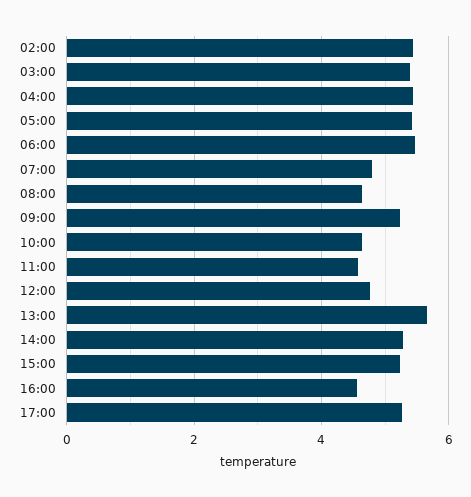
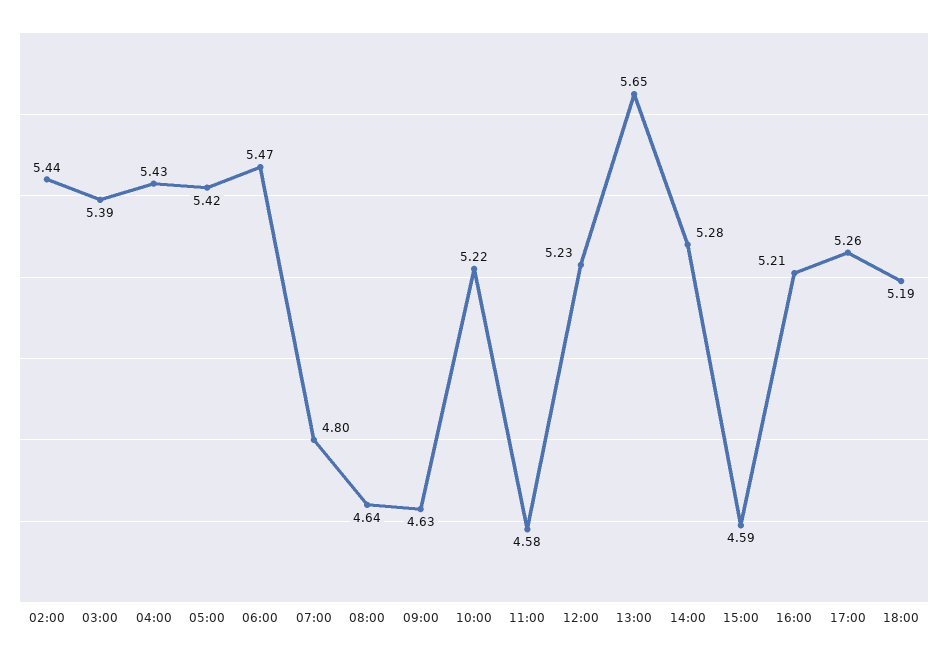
09:00: 5.2 -> 4.63
10:00: 4.6 -> 5.22
12:00: 4.8 -> 5.23
15:00: 5.2 -> 4.59
16:00: 4.6 -> 5.21
18:00: none -> 5.19

